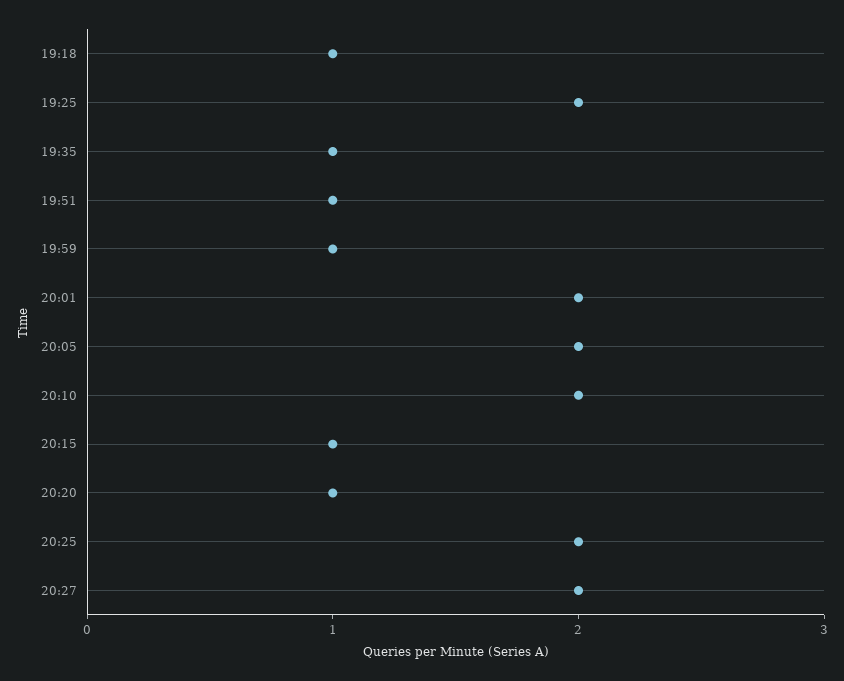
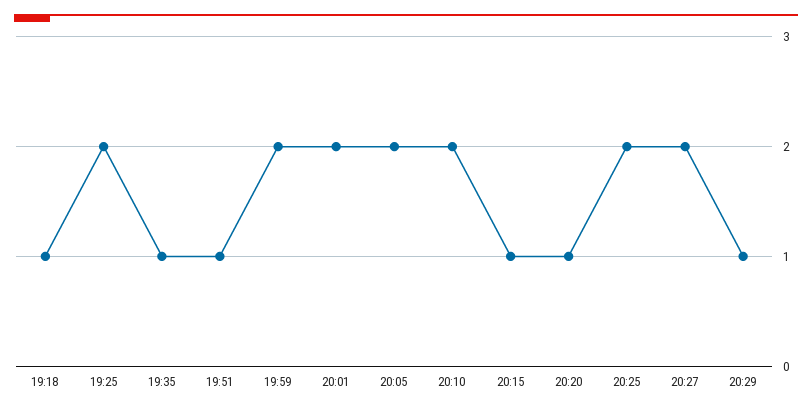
19:59: 1 -> 2
20:29: none -> 1

